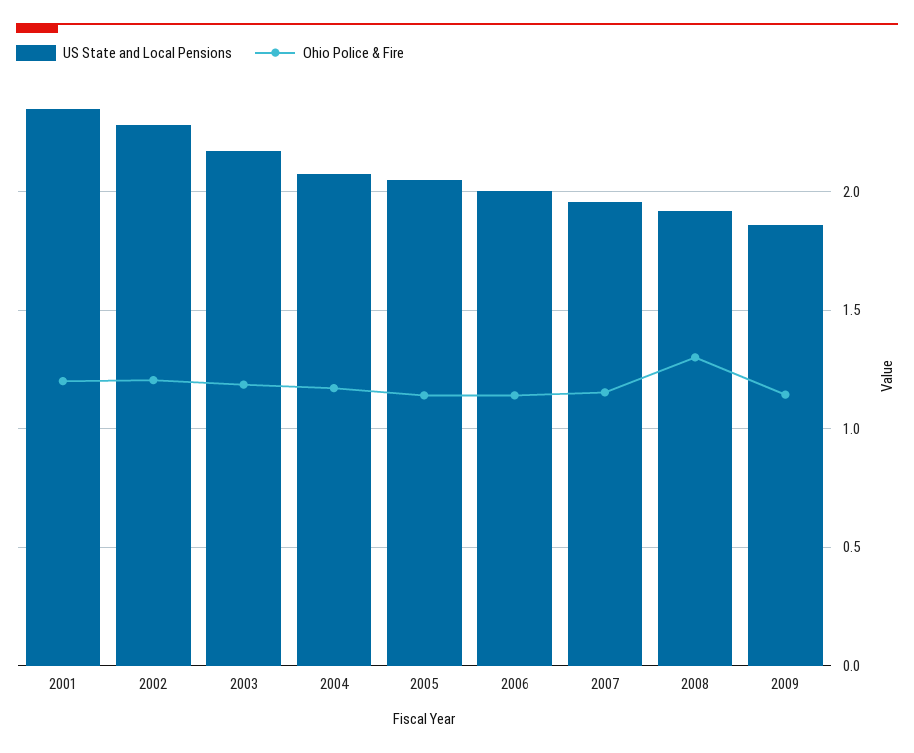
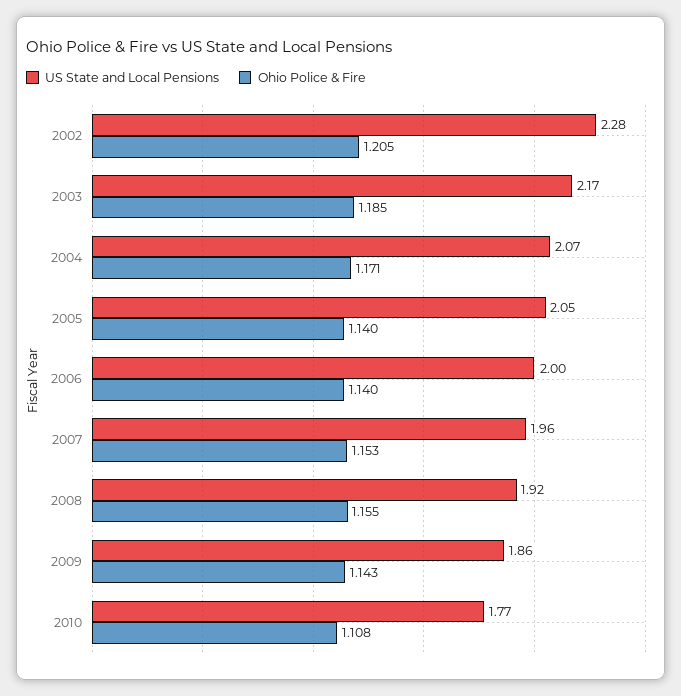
US State and Local Pensions, 2001: 2.35 -> none
Ohio Police & Fire, 2001: 1.2 -> none
Ohio Police & Fire, 2008: 1.3 -> 1.155
US State and Local Pensions, 2010: none -> 1.77
Ohio Police & Fire, 2010: none -> 1.108

